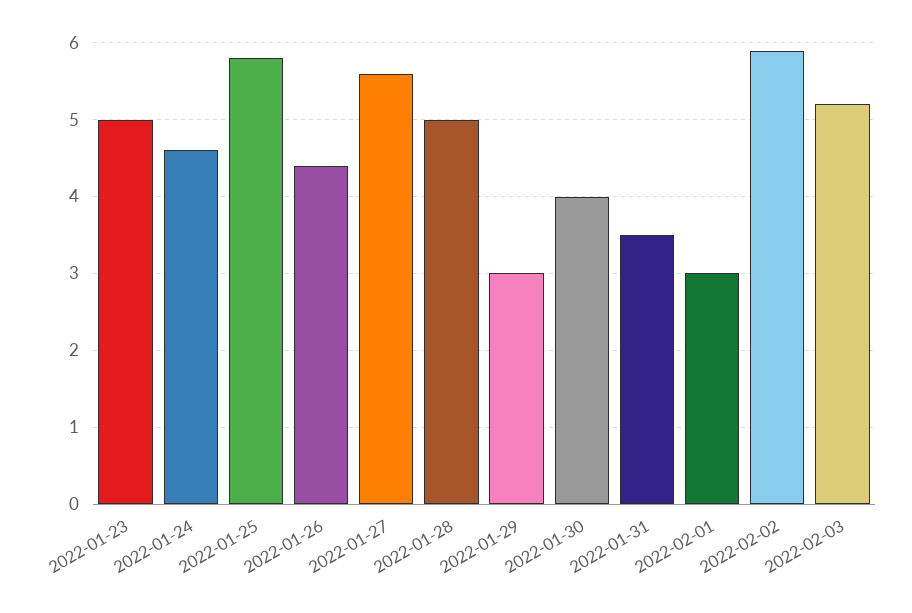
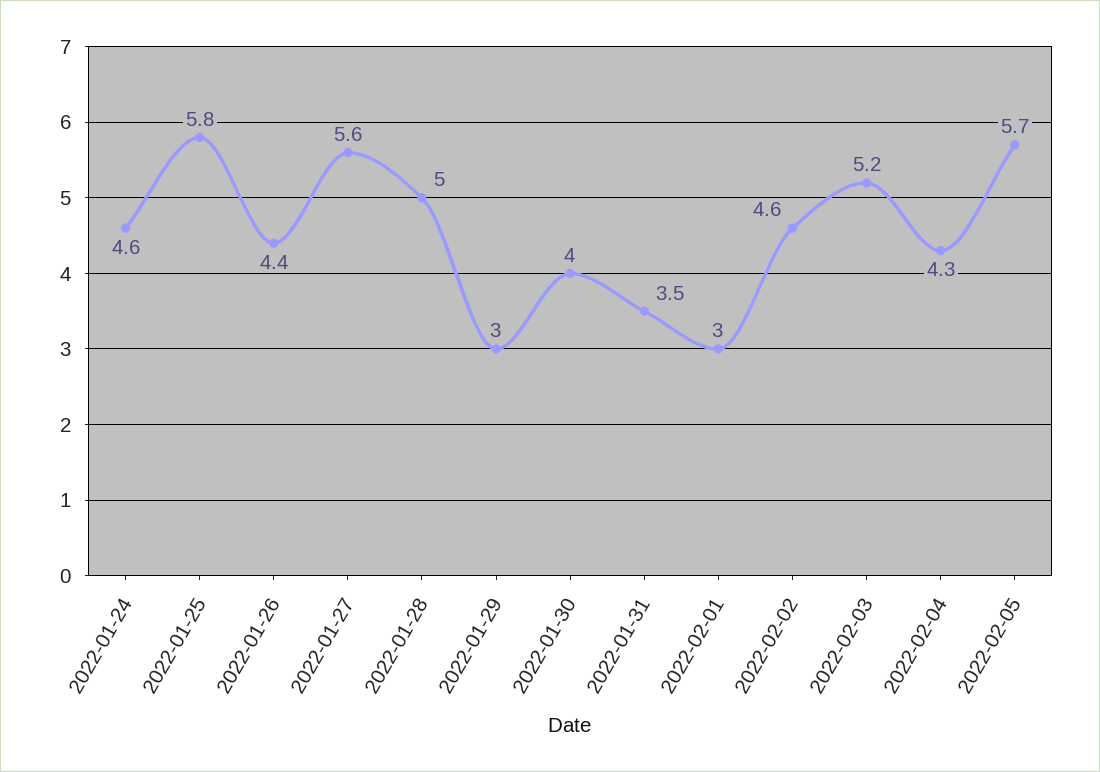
2022-01-23: 5 -> none
2022-02-02: 5.9 -> 4.6
2022-02-04: none -> 4.3
2022-02-05: none -> 5.7

